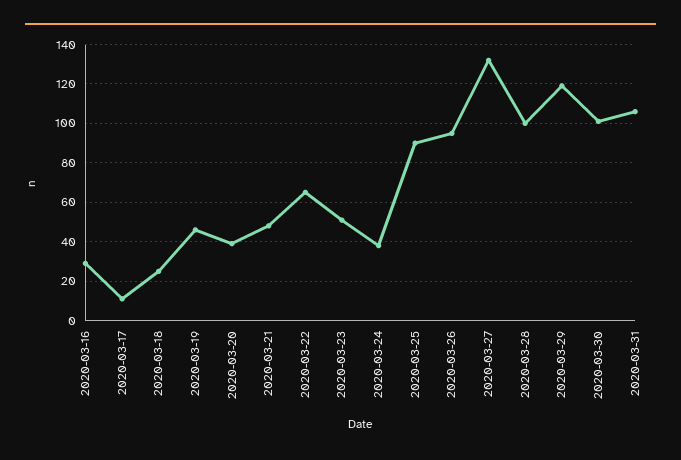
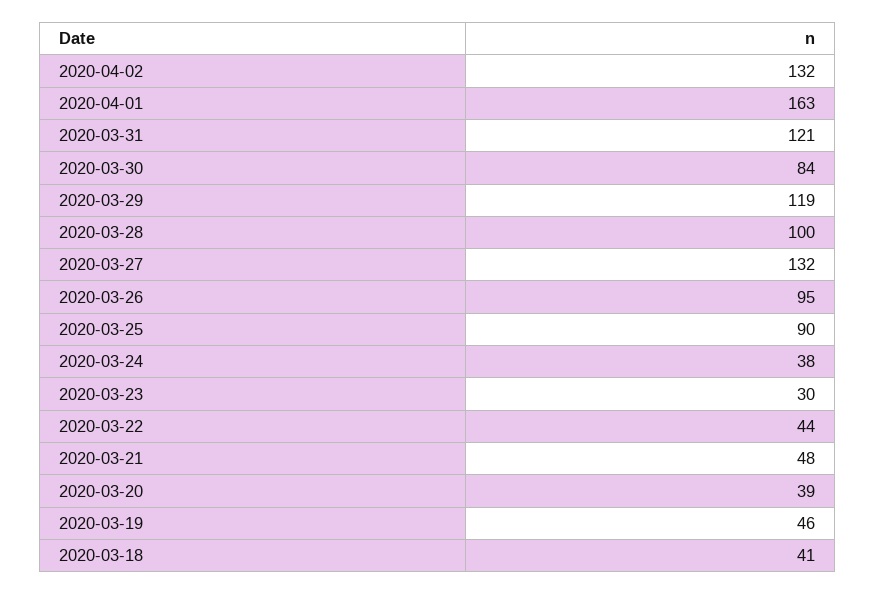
2020-03-16: 30 -> none
2020-03-17: 10 -> none
2020-03-18: 25 -> 41
2020-03-22: 65 -> 44
2020-03-23: 50 -> 30
2020-03-30: 100 -> 84
2020-03-31: 105 -> 121
2020-04-02: none -> 132
2020-04-01: none -> 163

